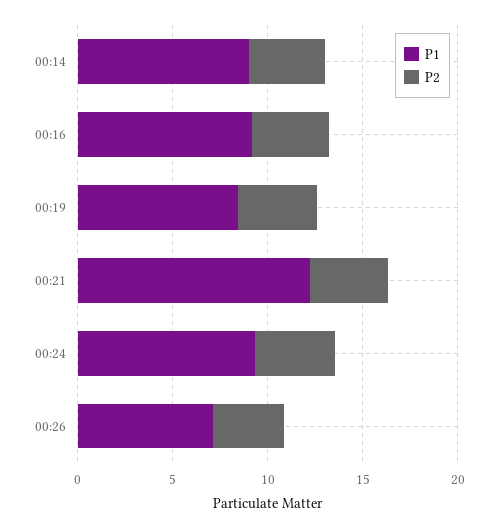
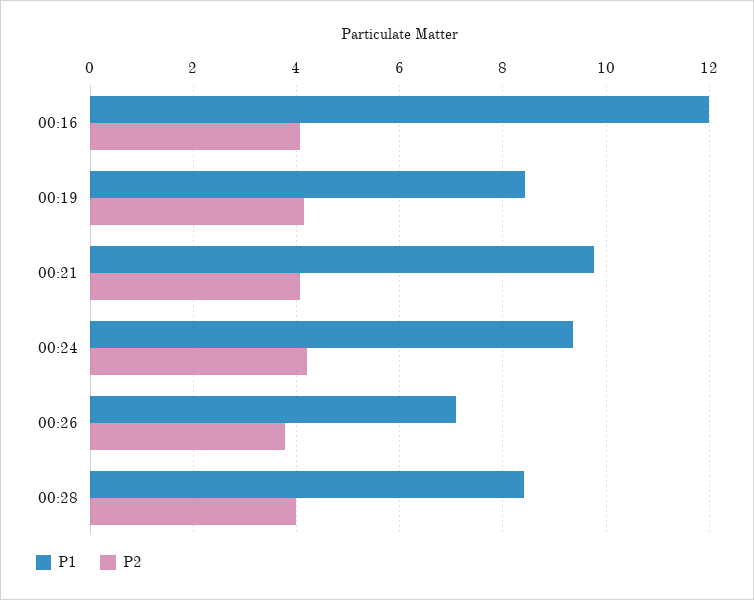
P1, 00:14: 9 -> none
P2, 00:14: 4 -> none
P1, 00:16: 9 -> 12
P1, 00:21: 12 -> 9.8
P1, 00:28: none -> 8.4
P2, 00:28: none -> 4

